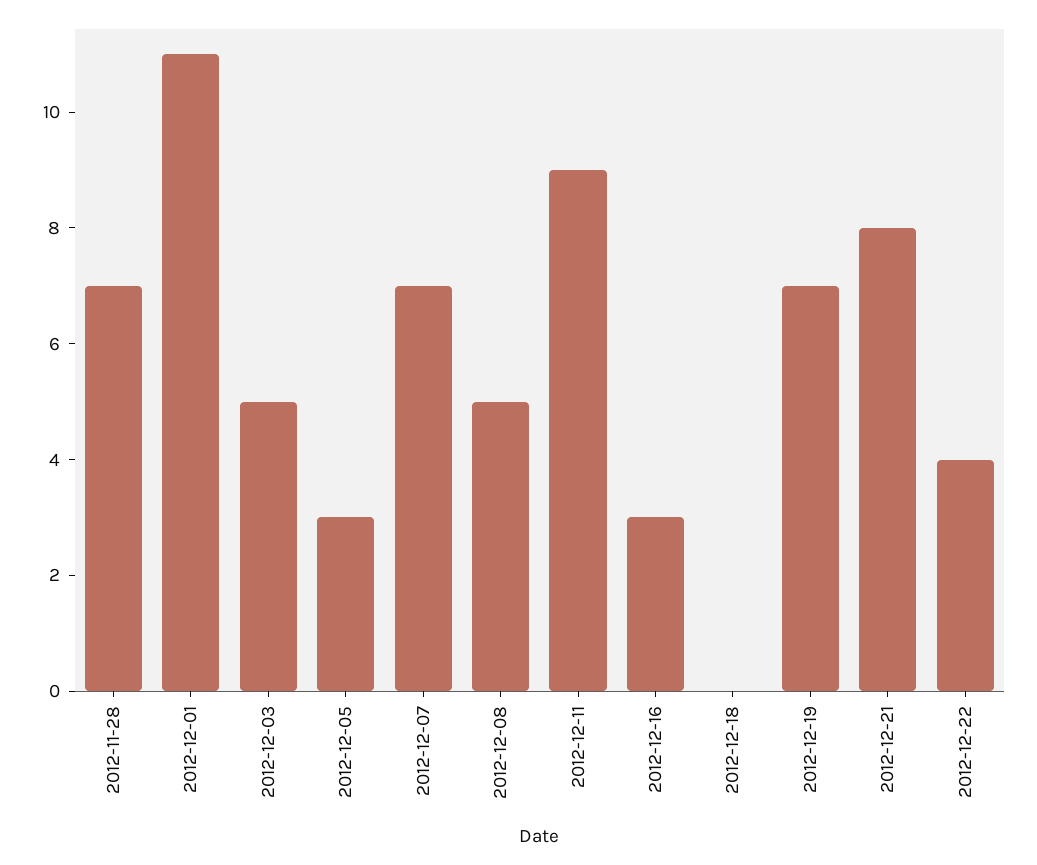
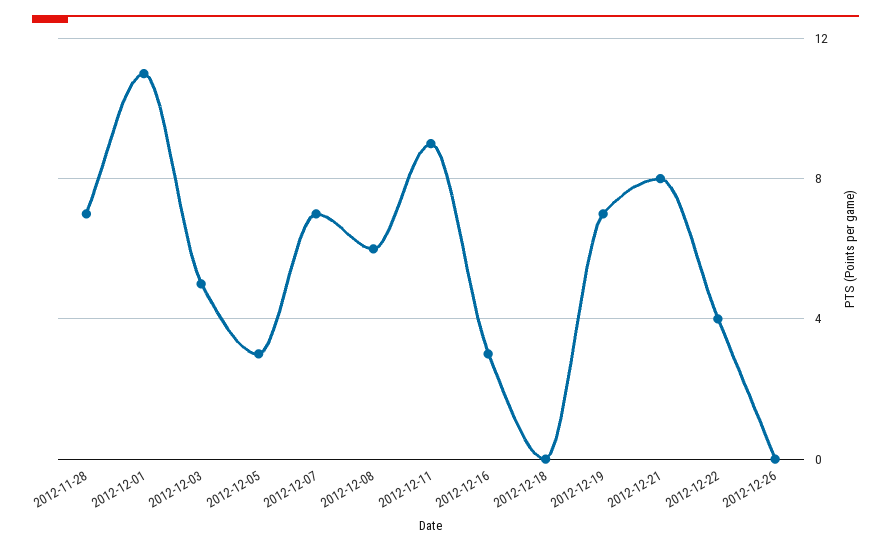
2012-12-08: 5 -> 6
2012-12-26: none -> 0

